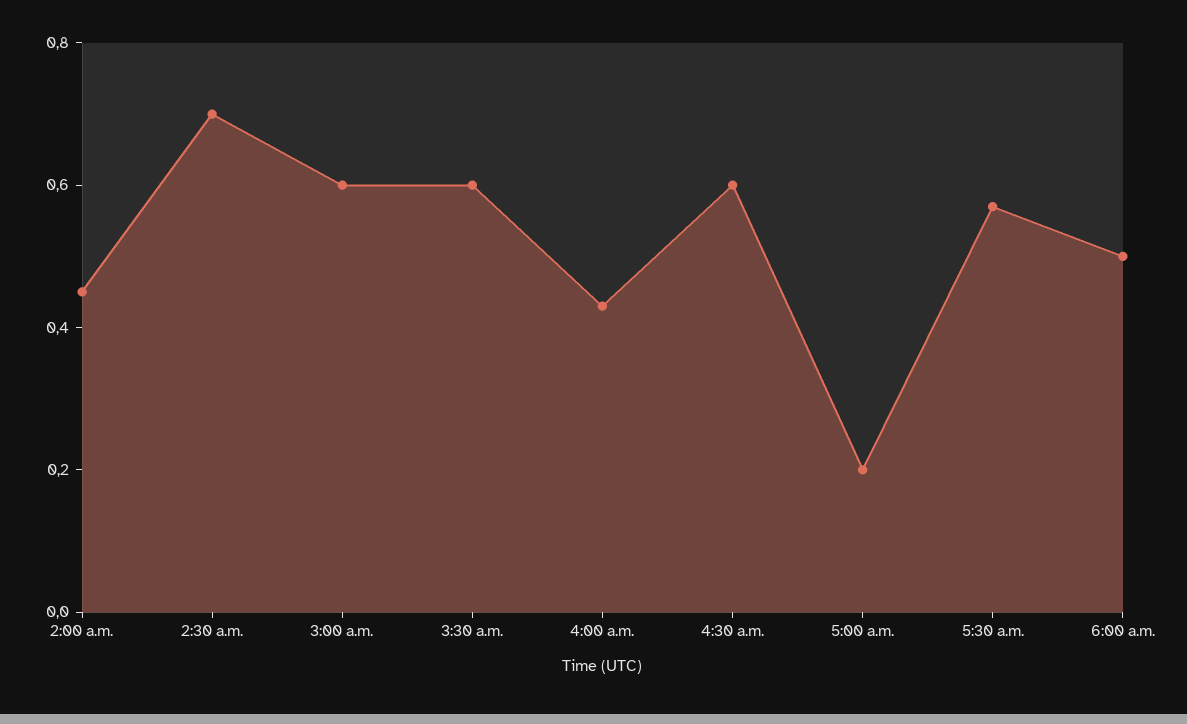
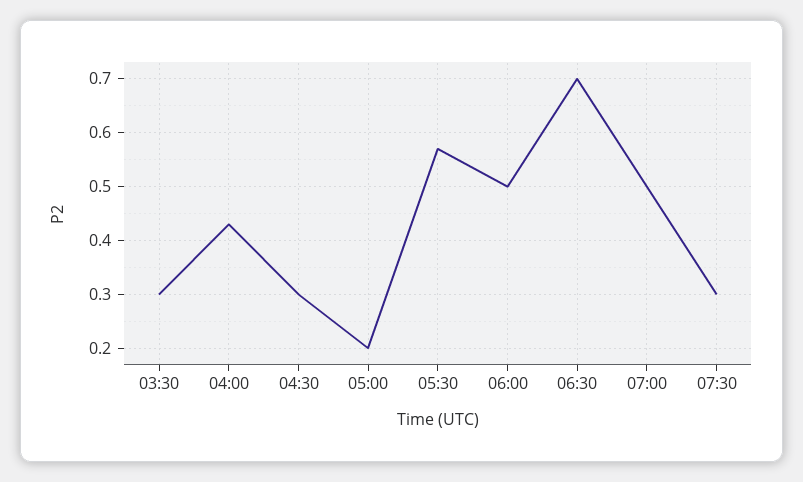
2:00 a.m.: 0.45 -> none
2:30 a.m.: 0.7 -> none
3:00 a.m.: 0.6 -> none
3:30 a.m.: 0.6 -> 0.3
4:30 a.m.: 0.6 -> 0.3
06:30: none -> 0.7
07:00: none -> 0.5
07:30: none -> 0.3

